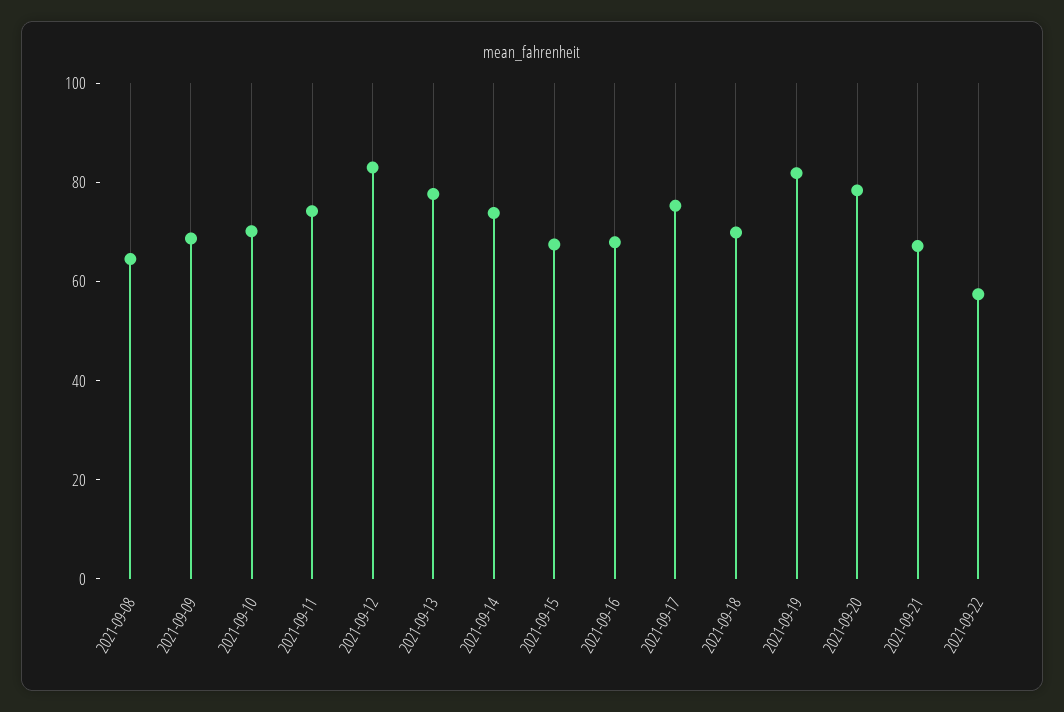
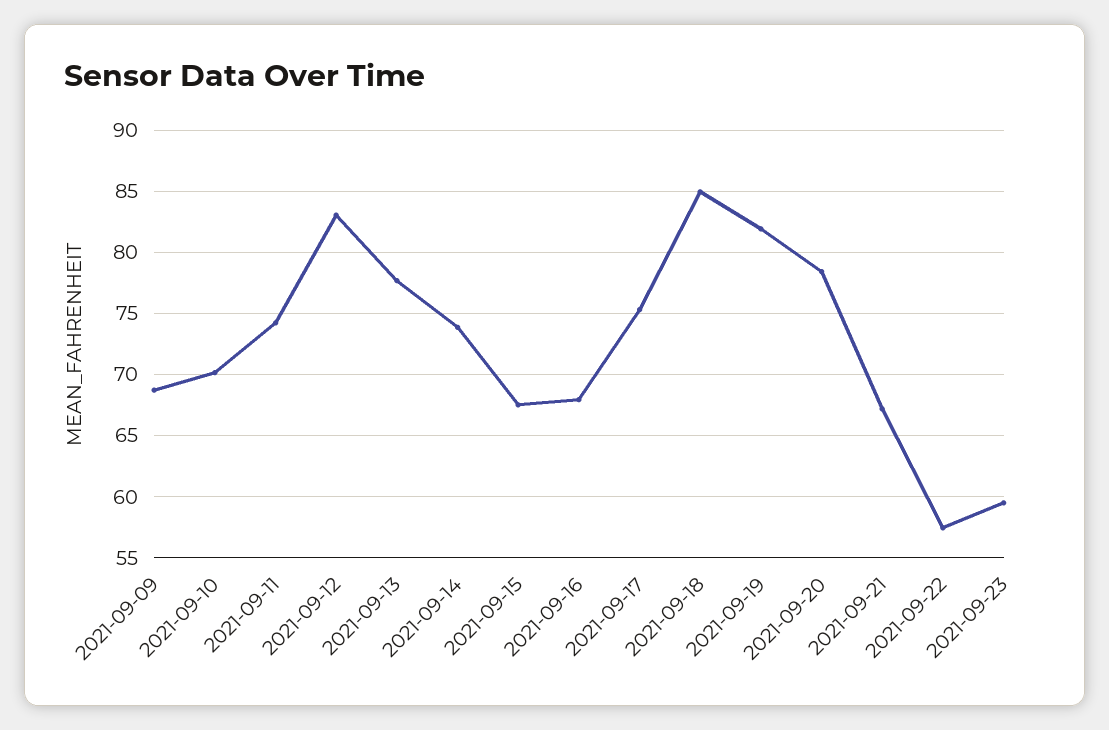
2021-09-08: 65 -> none
2021-09-18: 70 -> 85
2021-09-23: none -> 59.5

